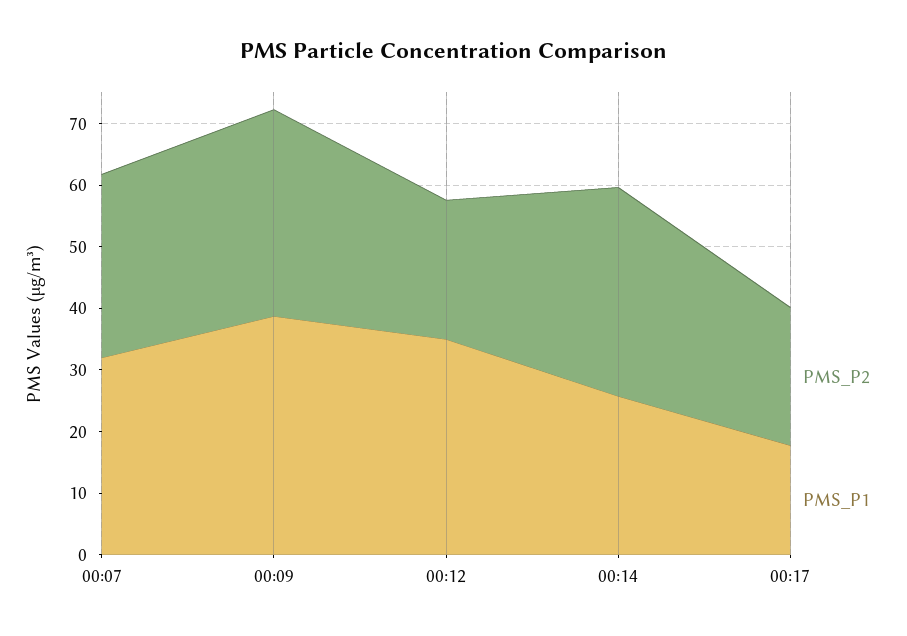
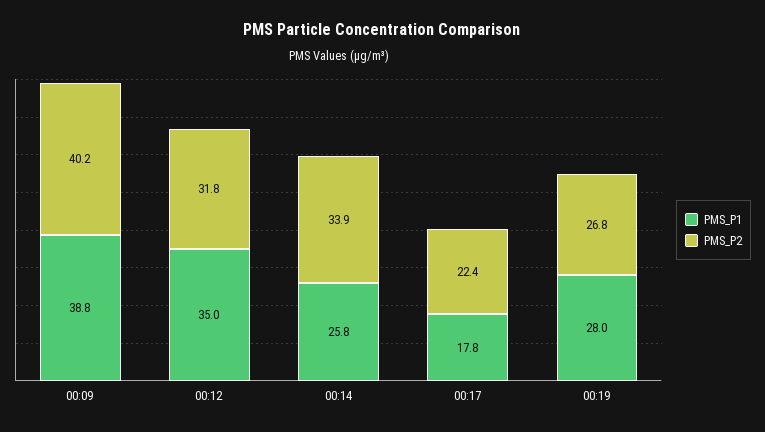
PMS_P2, 00:07: 30 -> none
PMS_P1, 00:07: 32 -> none
PMS_P2, 00:09: 34 -> 40.2
PMS_P2, 00:12: 22 -> 31.8
PMS_P1, 00:19: none -> 28
PMS_P2, 00:19: none -> 26.8

